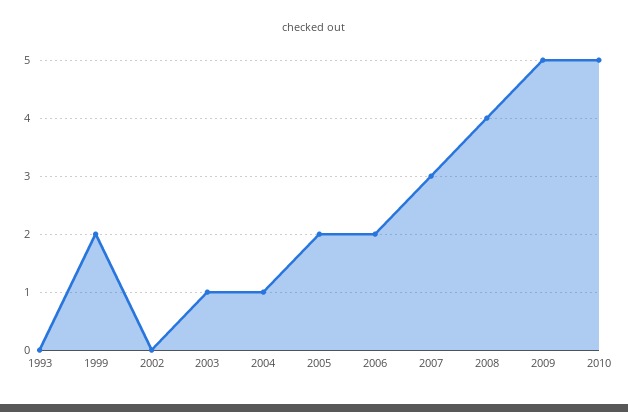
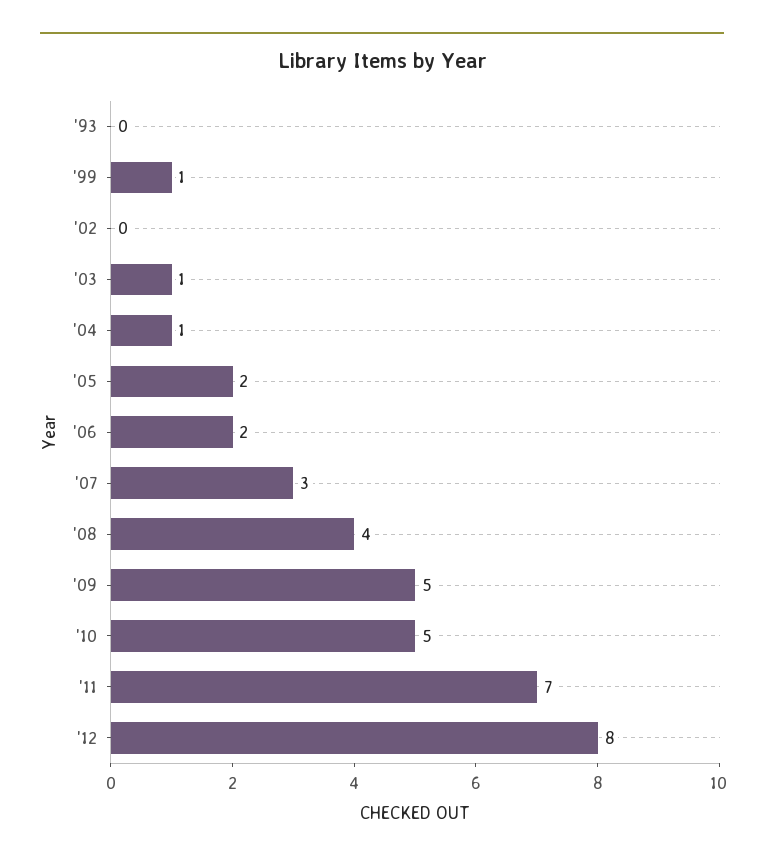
1999: 2 -> 1
'11: none -> 7
'12: none -> 8

